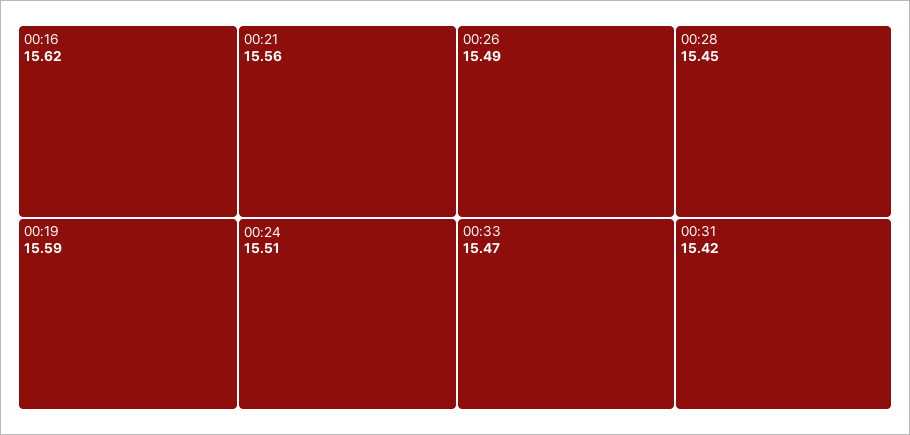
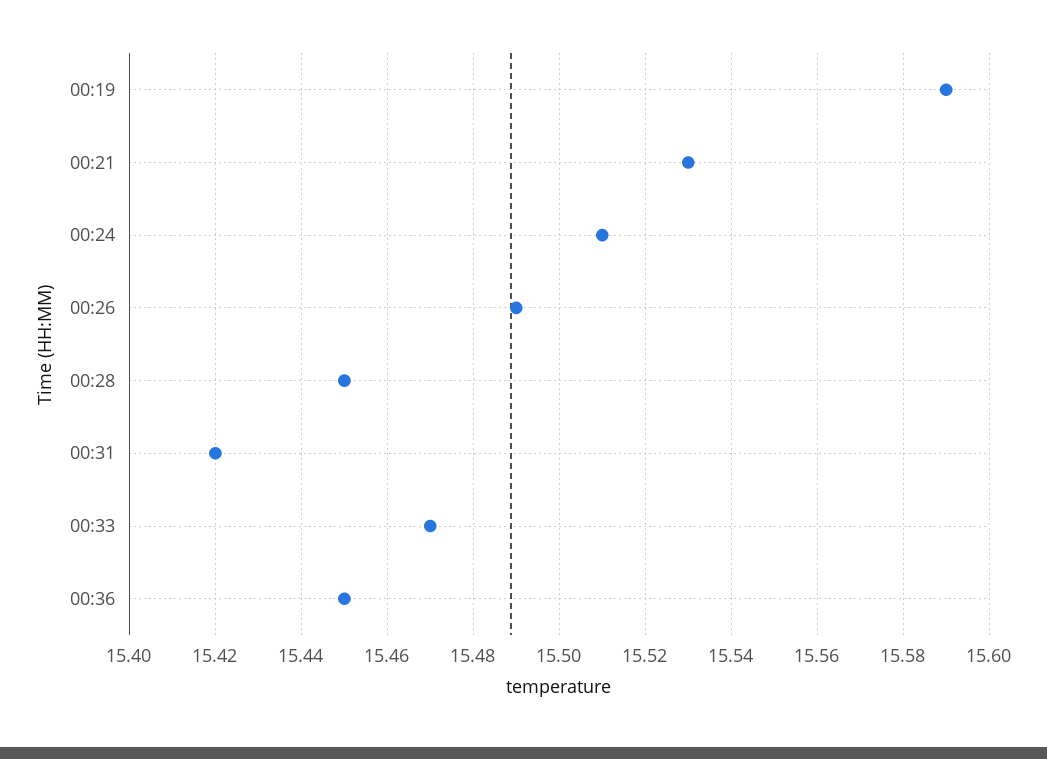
00:16: 15.62 -> none
00:21: 15.56 -> 15.53
00:36: none -> 15.45

